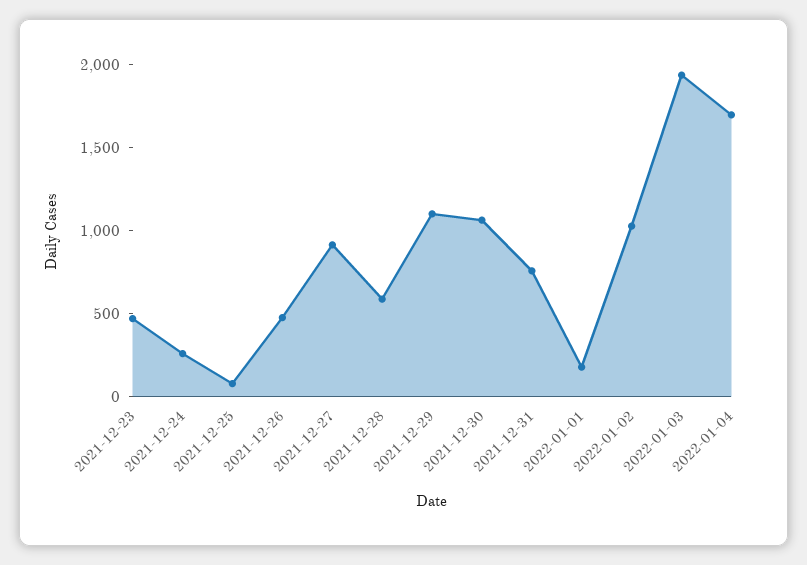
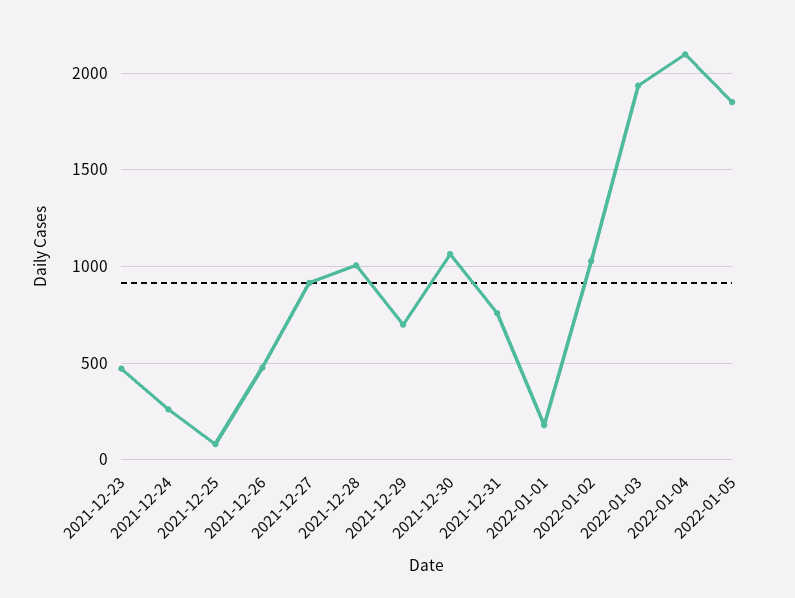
2021-12-28: 600 -> 1000
2021-12-29: 1100 -> 700
2022-01-04: 1700 -> 2100
2022-01-05: none -> 1850

